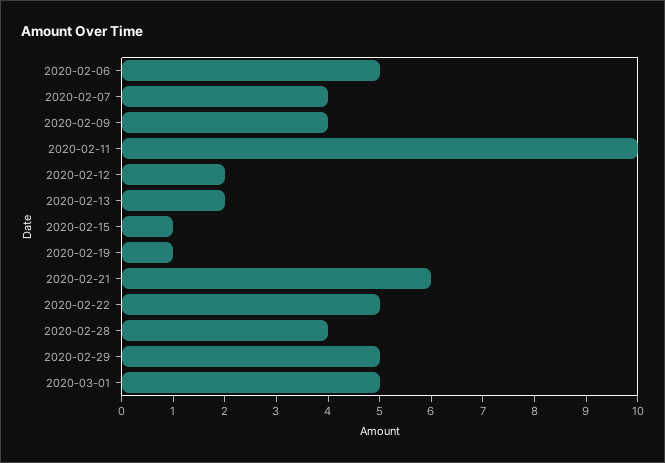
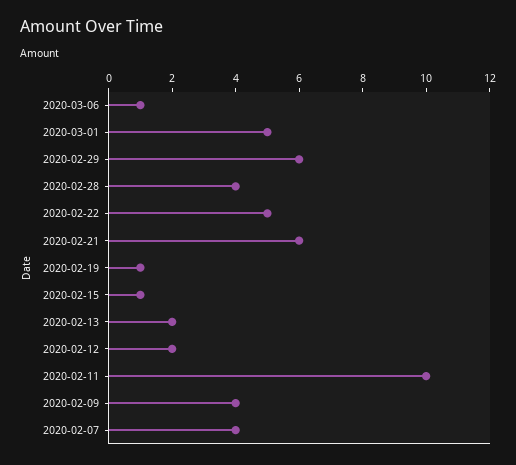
2020-02-06: 5 -> none
2020-02-29: 5 -> 6
2020-03-06: none -> 1

